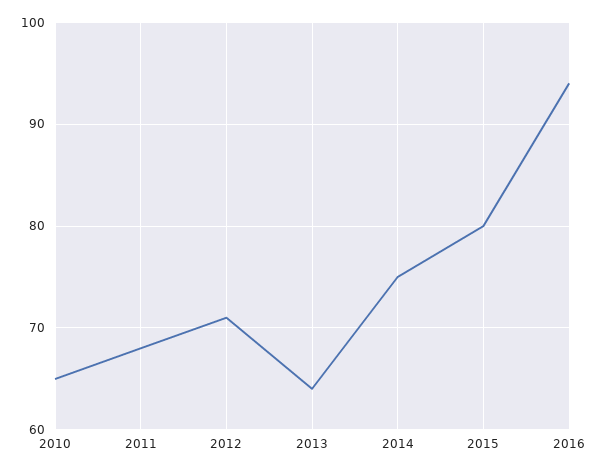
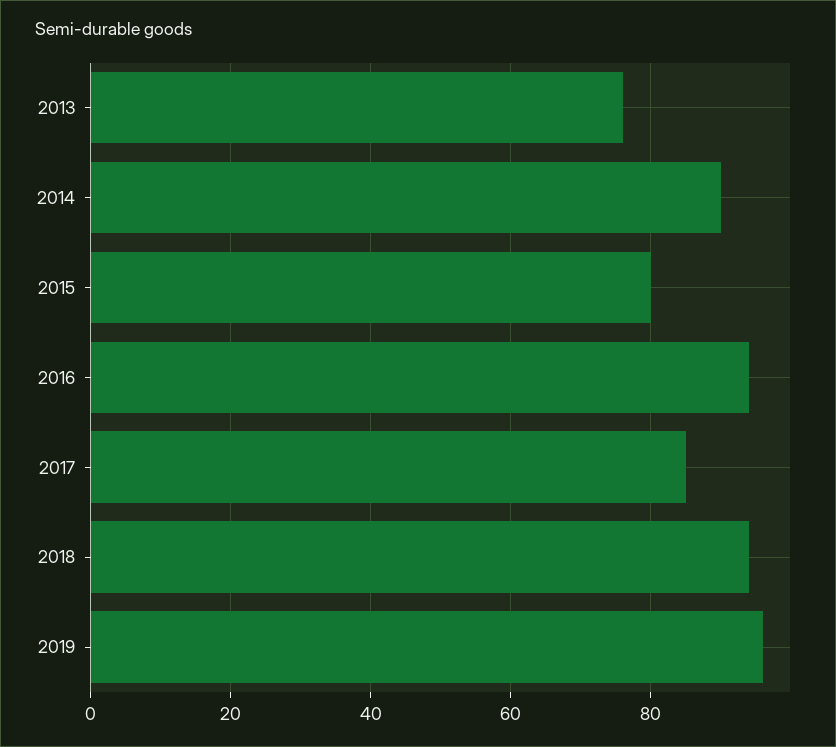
2010: 65 -> none
2011: 68 -> none
2012: 71 -> none
2013: 64 -> 75
2014: 75 -> 90
2017: none -> 85
2018: none -> 95
2019: none -> 95

